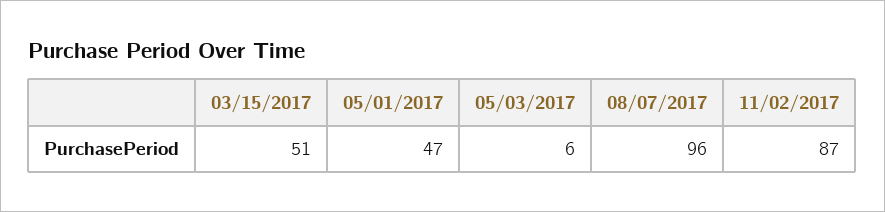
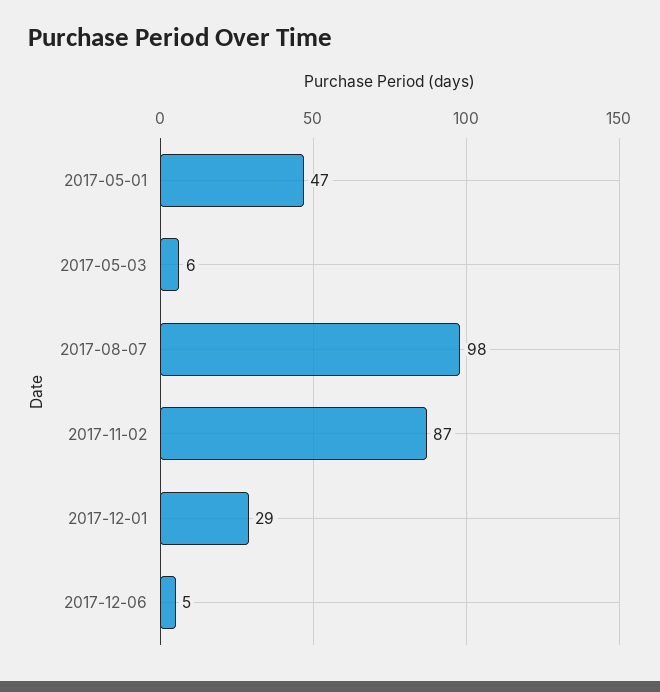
03/15/2017: 51 -> none
08/07/2017: 96 -> 98
2017-12-01: none -> 29
2017-12-06: none -> 5

